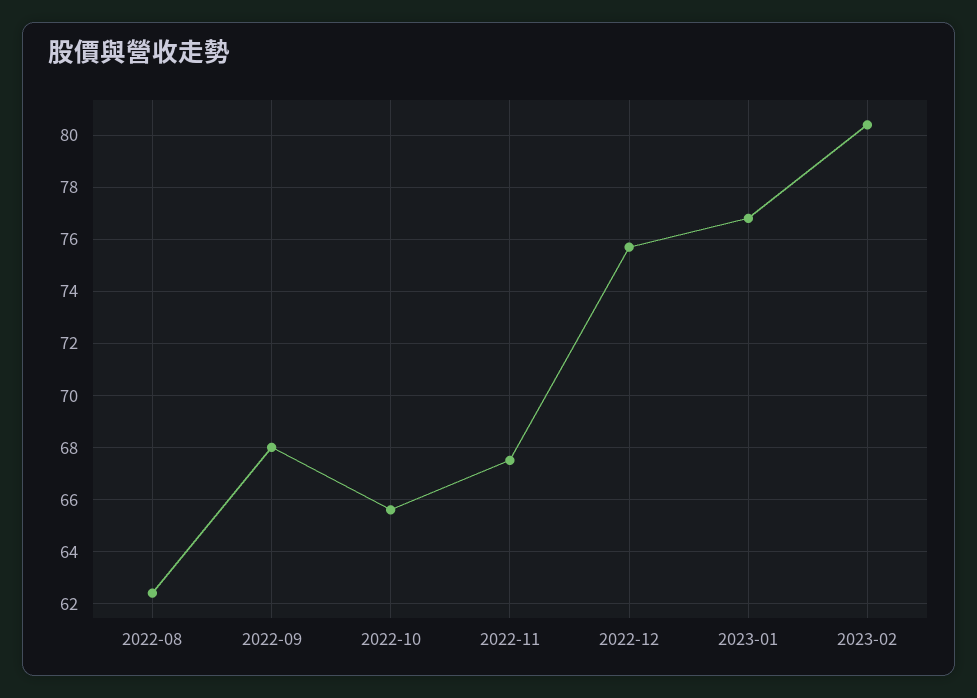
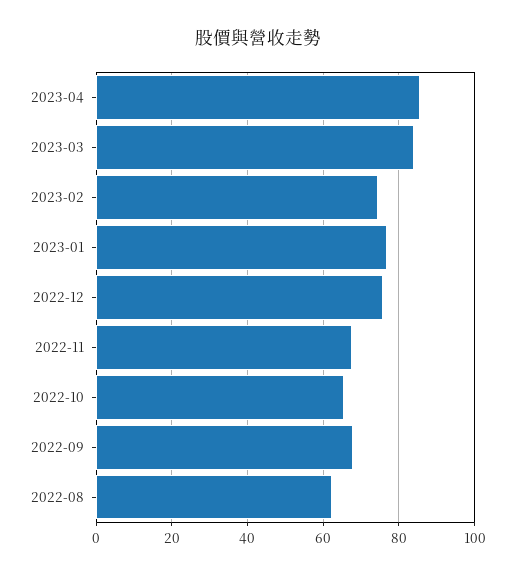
2023-02: 80.5 -> 74
2023-04: none -> 86
2023-03: none -> 84

